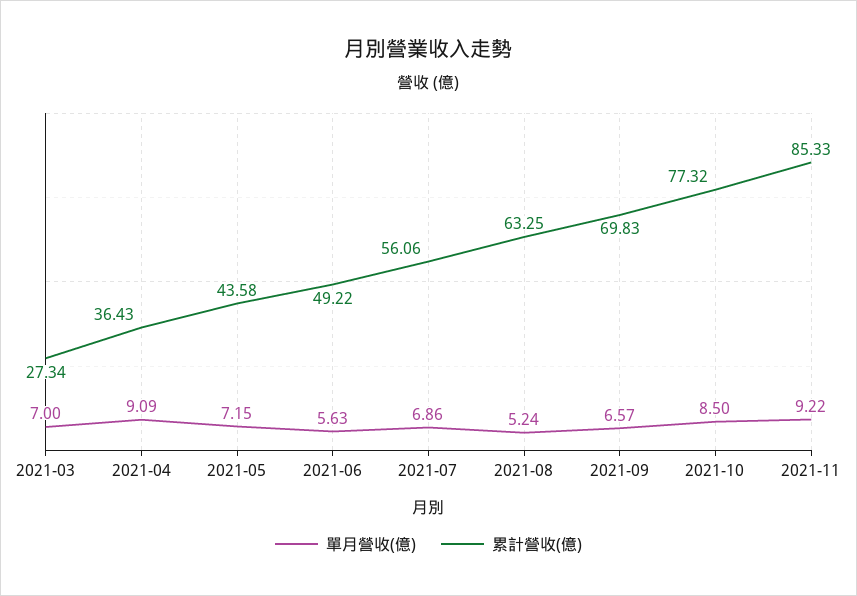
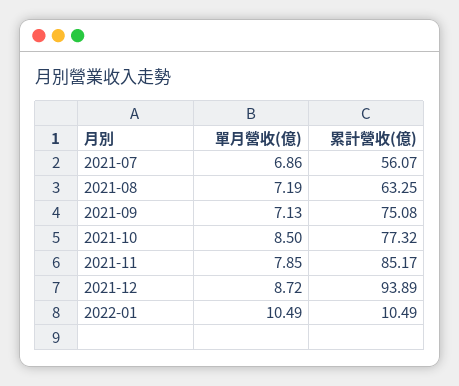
單月營收(億), 2021-03: 7 -> none
累計營收(億), 2021-03: 27.34 -> none
單月營收(億), 2021-04: 9.09 -> none
累計營收(億), 2021-04: 36.43 -> none
單月營收(億), 2021-05: 7.15 -> none
累計營收(億), 2021-05: 43.58 -> none
單月營收(億), 2021-06: 5.63 -> none
累計營收(億), 2021-06: 49.22 -> none
累計營收(億), 2021-07: 56.06 -> 56.07
單月營收(億), 2021-08: 5.24 -> 7.19
單月營收(億), 2021-09: 6.57 -> 7.13
累計營收(億), 2021-09: 69.83 -> 75.08
單月營收(億), 2021-11: 9.22 -> 7.85
累計營收(億), 2021-11: 85.33 -> 85.17
單月營收(億), 2021-12: none -> 8.72
累計營收(億), 2021-12: none -> 93.89
單月營收(億), 2022-01: none -> 10.49
累計營收(億), 2022-01: none -> 10.49

